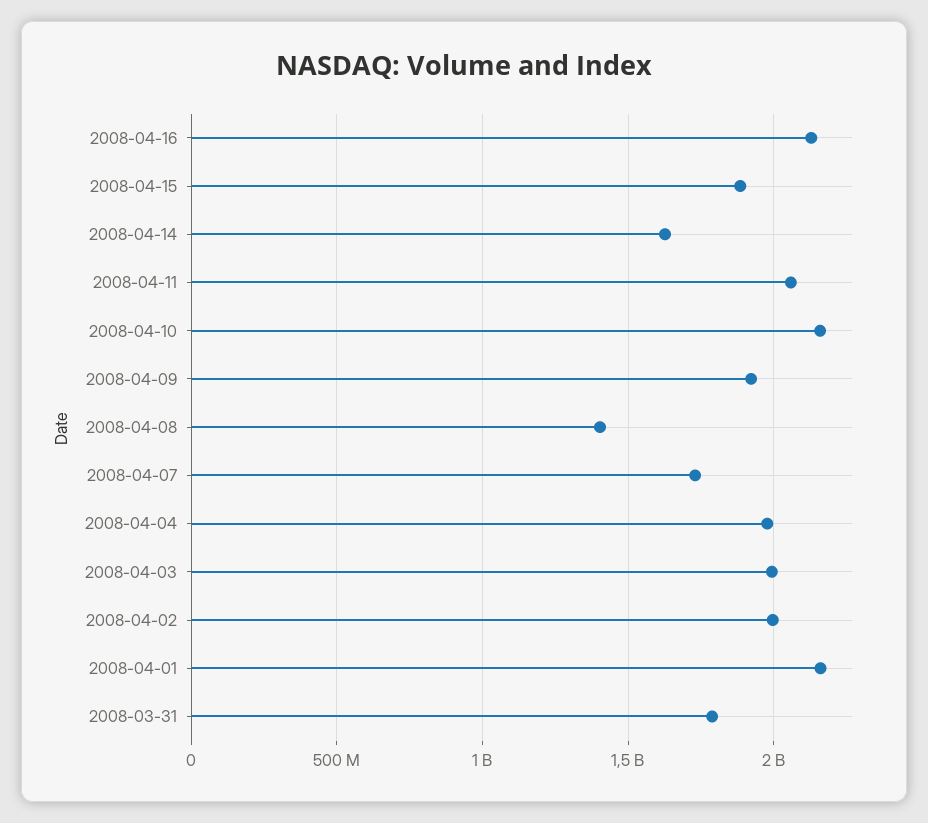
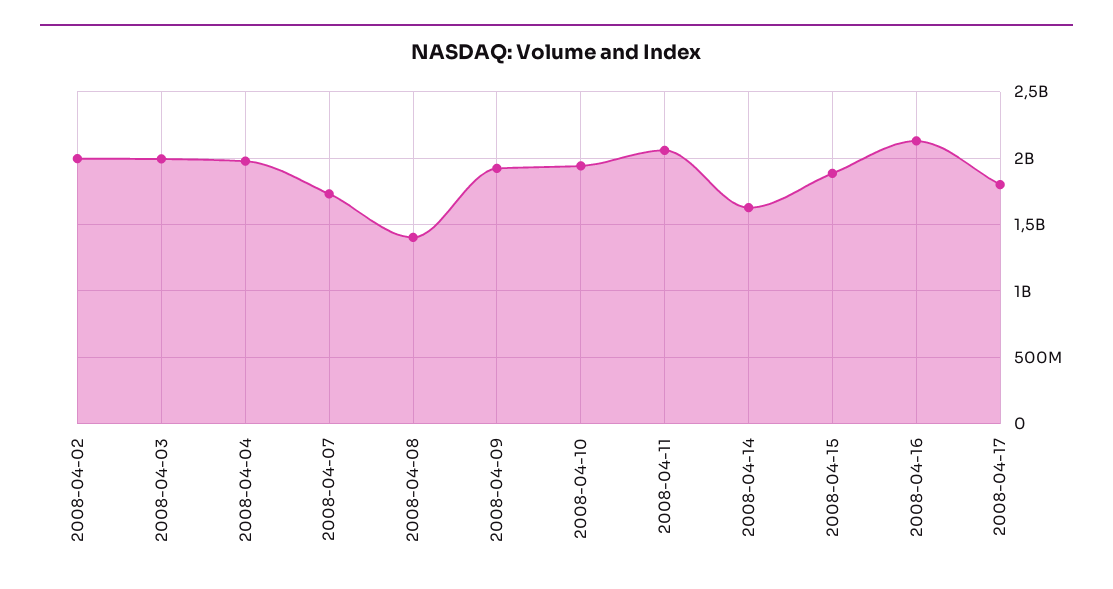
2008-04-10: 2150000000 -> 1950000000
2008-04-01: 2150000000 -> none
2008-03-31: 1800000000 -> none
2008-04-17: none -> 1800000000

